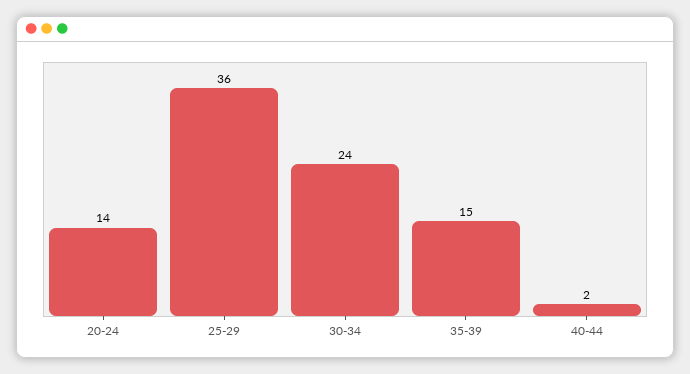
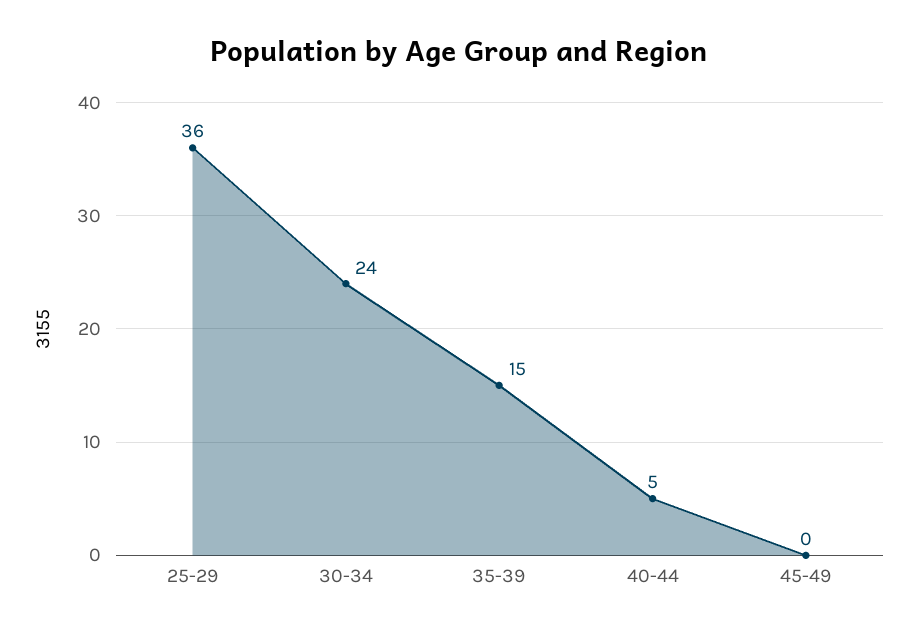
20-24: 14 -> none
40-44: 2 -> 5
45-49: none -> 0

